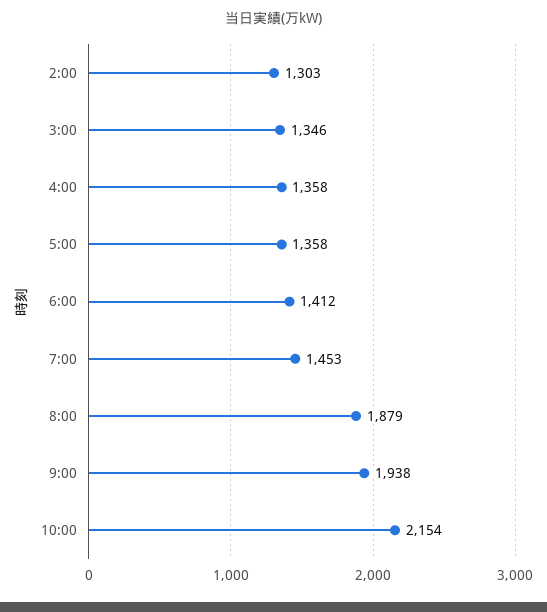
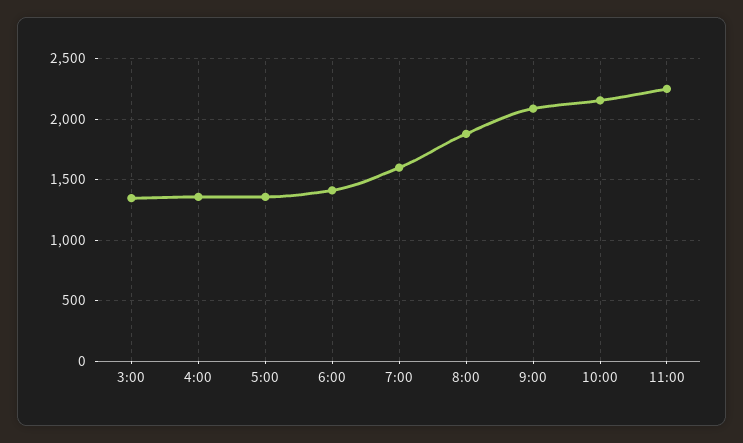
2:00: 1303 -> none
7:00: 1453 -> 1600
9:00: 1938 -> 2100
11:00: none -> 2250

